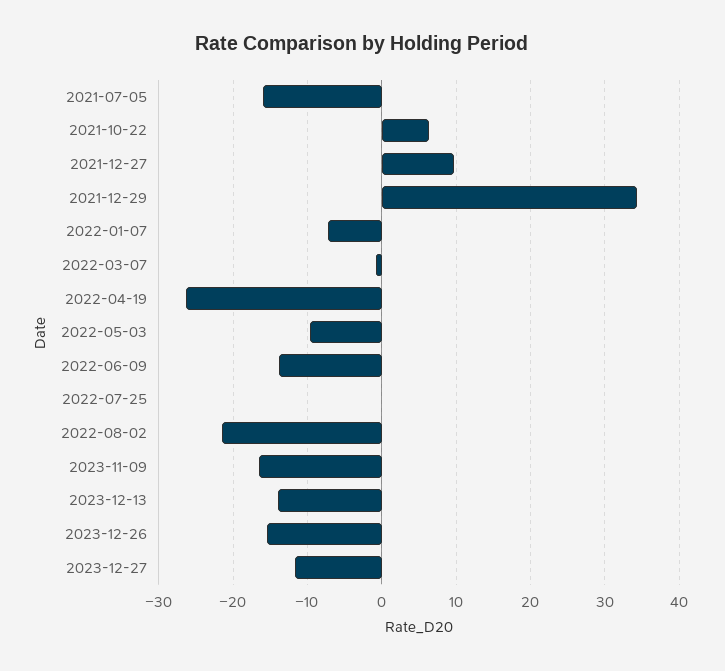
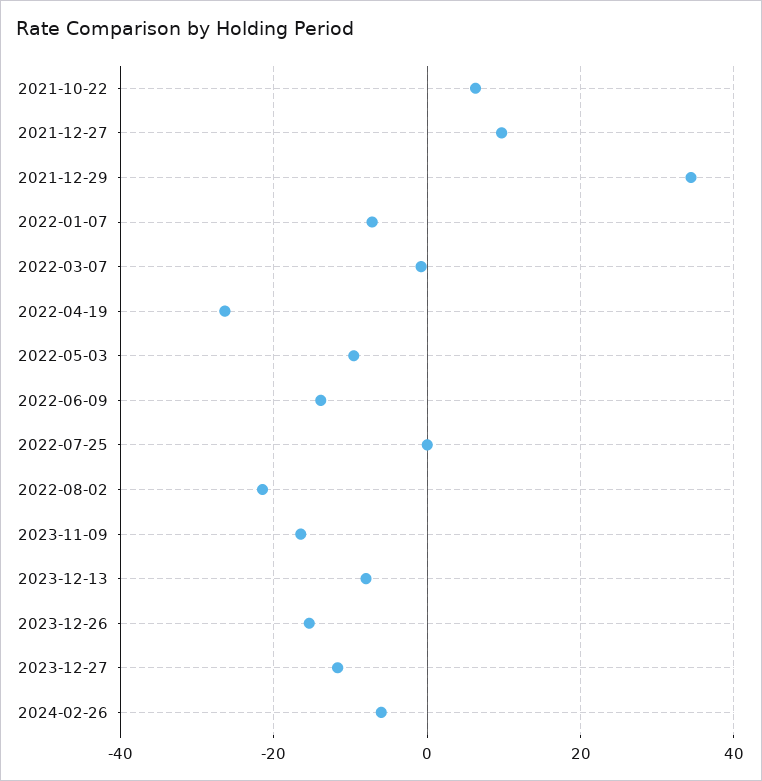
2021-07-05: -16 -> none
2023-12-13: -14 -> -8
2024-02-26: none -> -6

